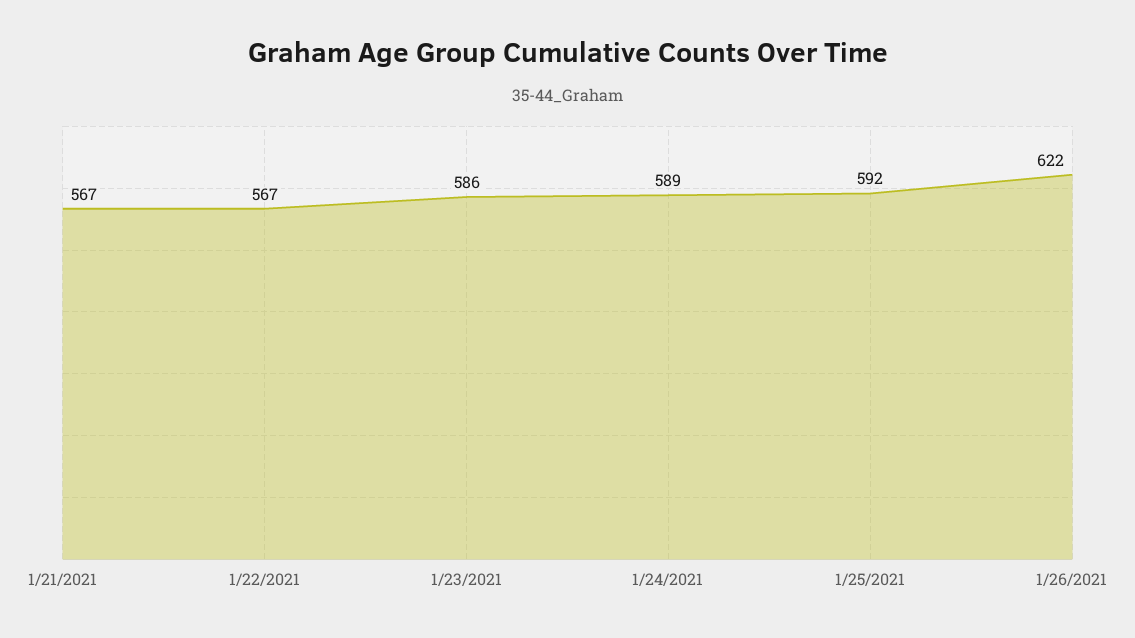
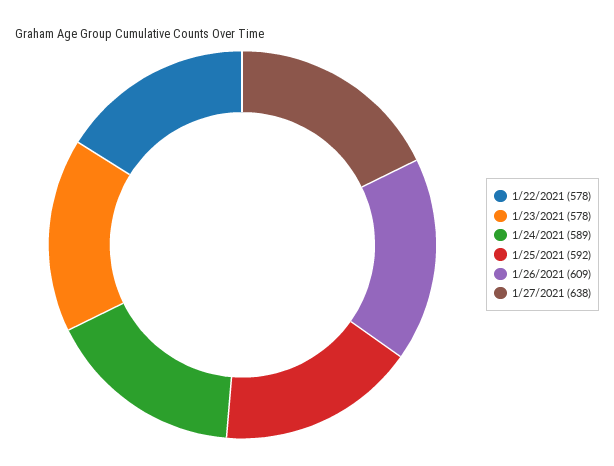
1/21/2021: 567 -> none
1/22/2021: 567 -> 578
1/23/2021: 586 -> 578
1/26/2021: 622 -> 609
1/27/2021: none -> 638

